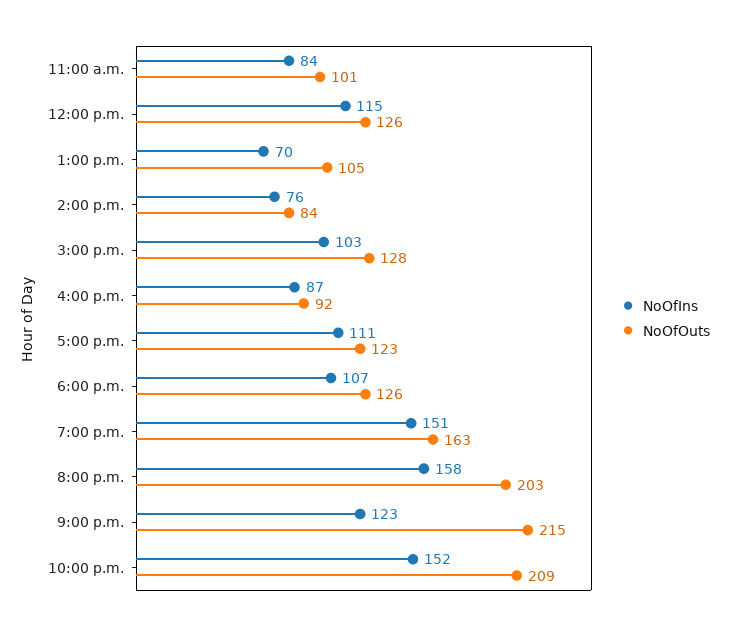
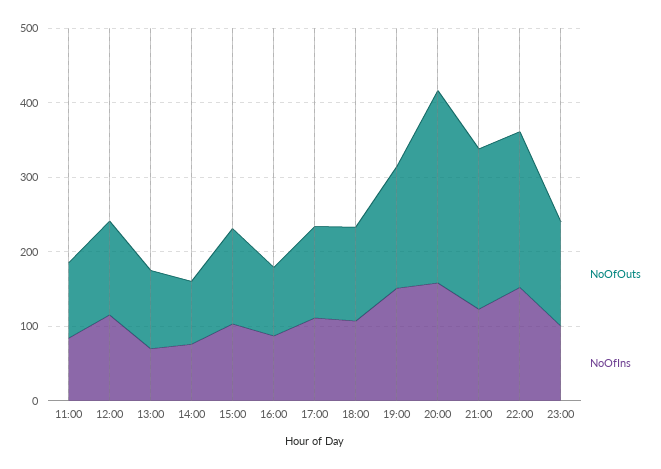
NoOfOuts, 8:00 p.m.: 203 -> 260
NoOfOuts, 23:00: none -> 140
NoOfIns, 23:00: none -> 100

